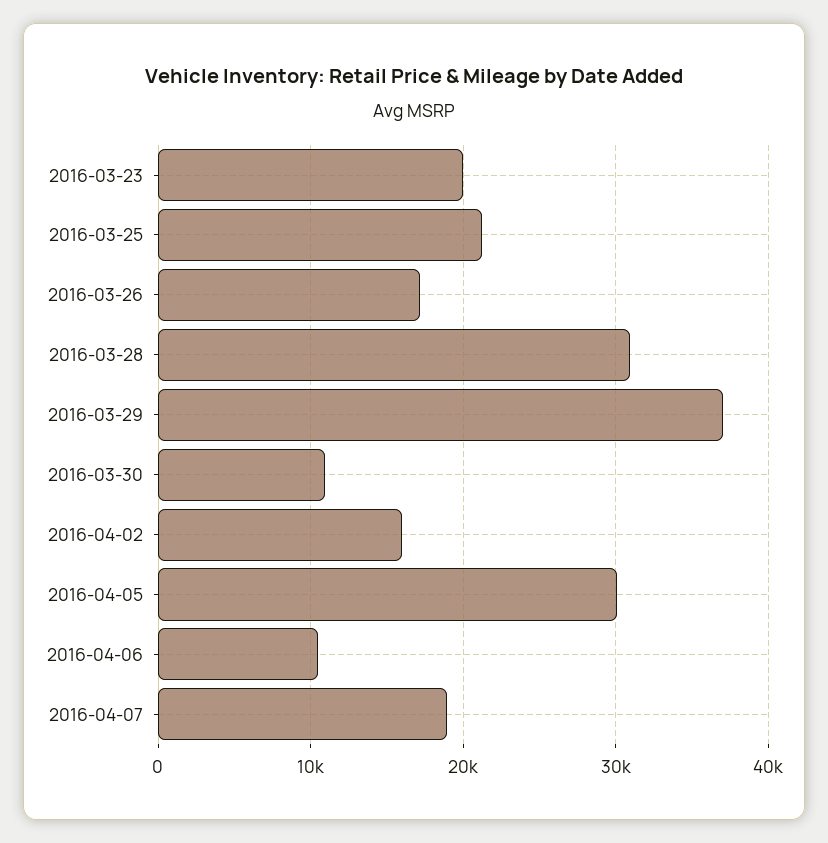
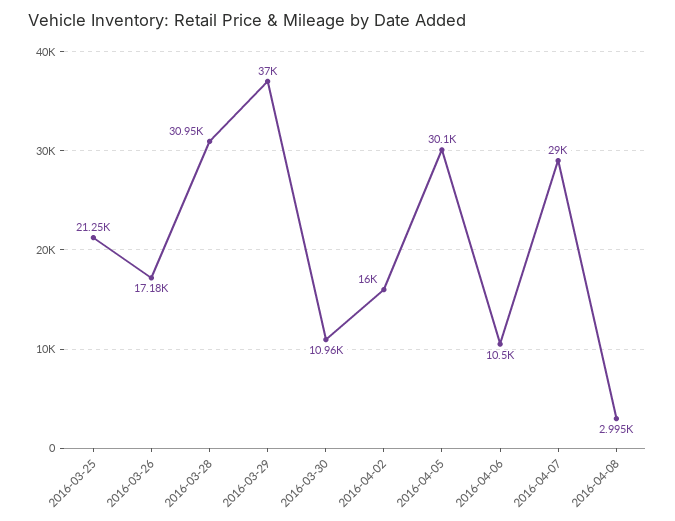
2016-03-23: 20000 -> none
2016-04-07: 19000 -> 29000
2016-04-08: none -> 2995

